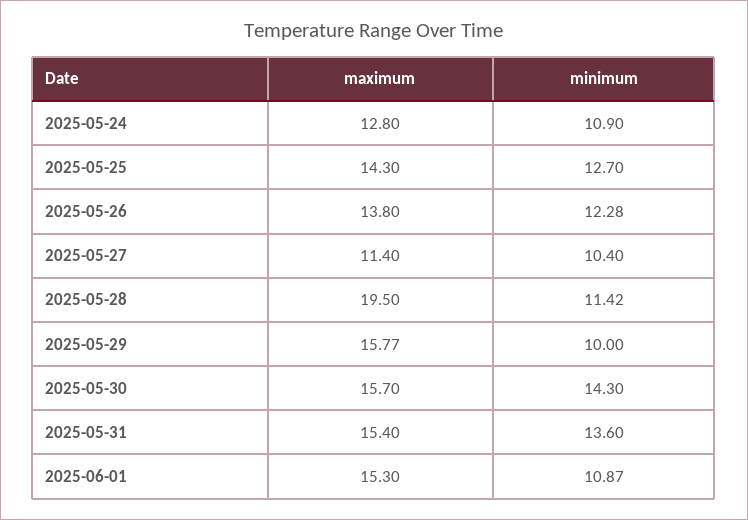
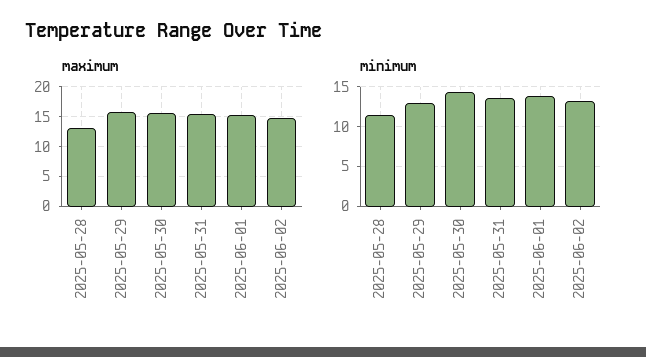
maximum, 2025-05-24: 12.8 -> none
minimum, 2025-05-24: 10.9 -> none
maximum, 2025-05-25: 14.3 -> none
minimum, 2025-05-25: 12.7 -> none
maximum, 2025-05-26: 13.8 -> none
minimum, 2025-05-26: 12.28 -> none
maximum, 2025-05-27: 11.4 -> none
minimum, 2025-05-27: 10.4 -> none
maximum, 2025-05-28: 19.5 -> 12.5
minimum, 2025-05-29: 10 -> 13
minimum, 2025-06-01: 10.87 -> 14
maximum, 2025-06-02: none -> 15
minimum, 2025-06-02: none -> 13

